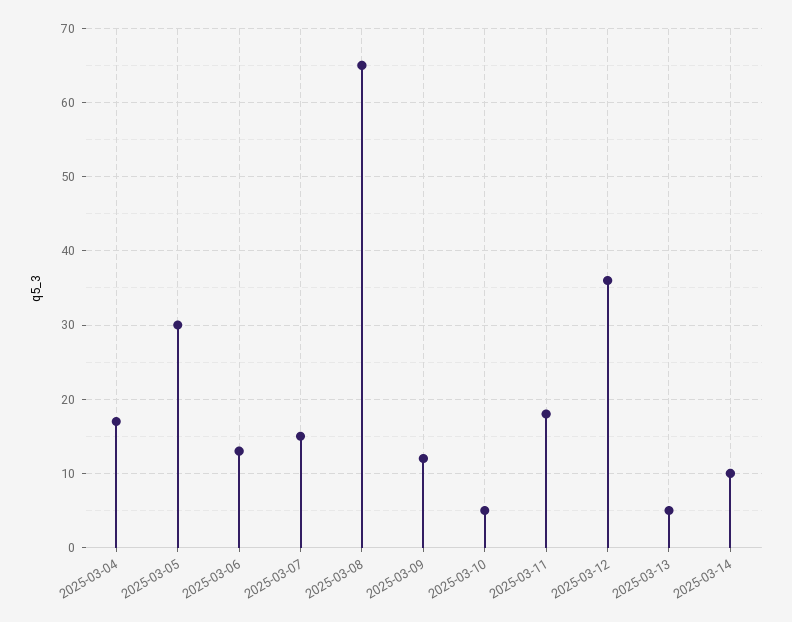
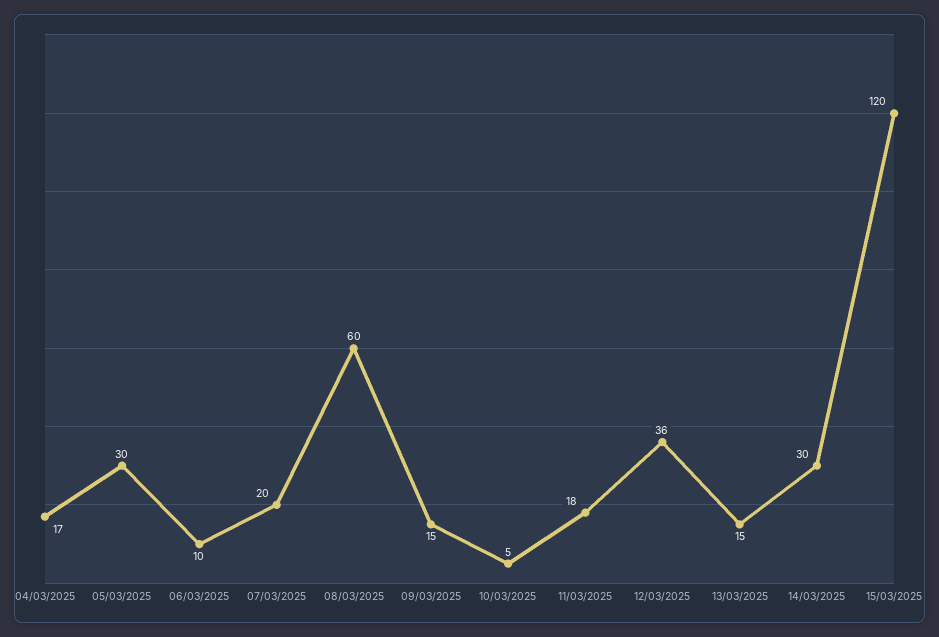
2025-03-06: 13 -> 10
2025-03-07: 15 -> 20
2025-03-08: 65 -> 60
2025-03-09: 12 -> 15
2025-03-13: 5 -> 15
2025-03-14: 10 -> 30
15/03/2025: none -> 120

